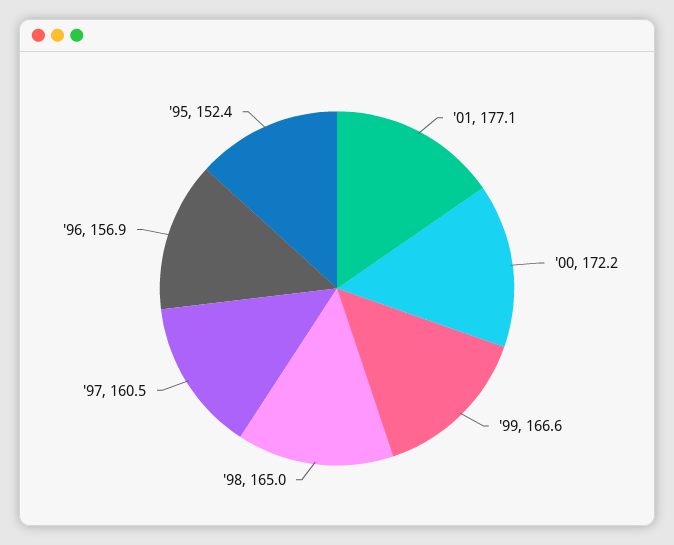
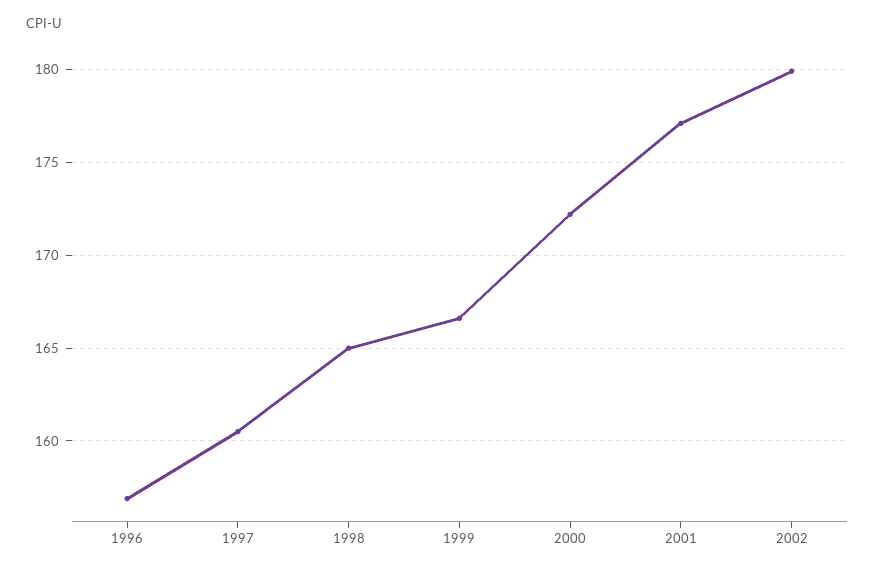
'95: 152.4 -> none
2002: none -> 180

